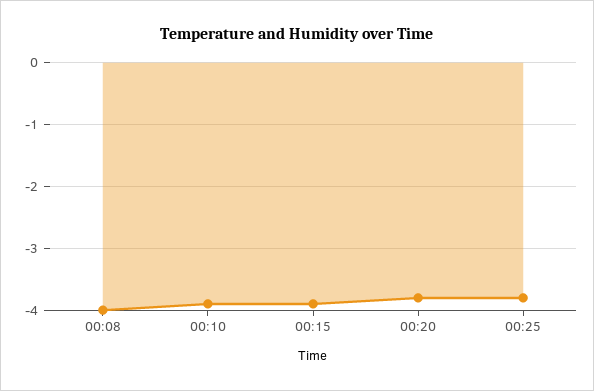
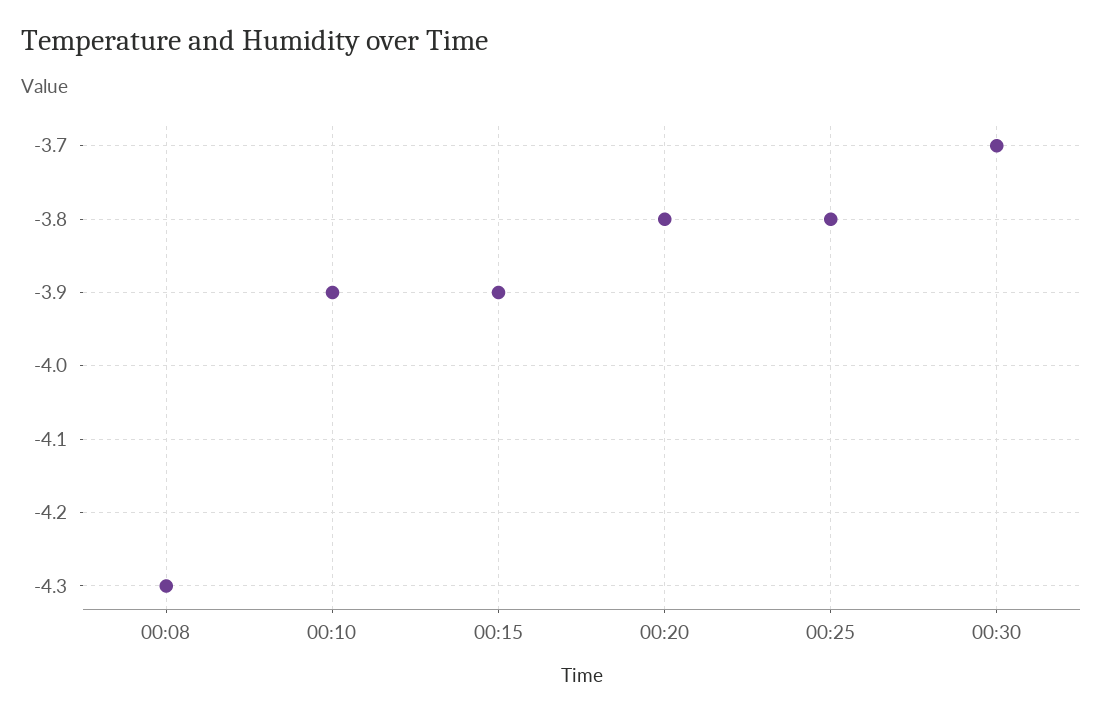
00:08: -4 -> -4.3
00:30: none -> -3.7

